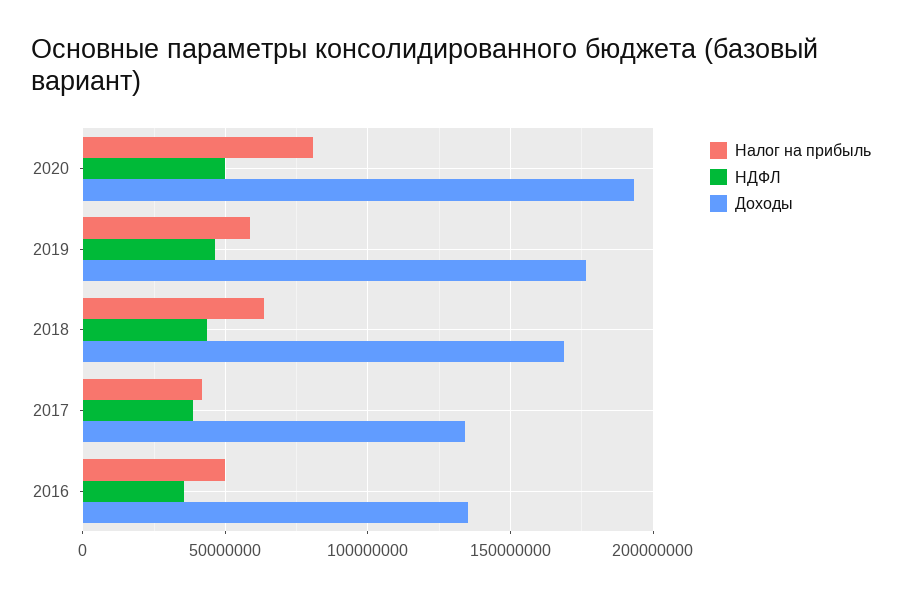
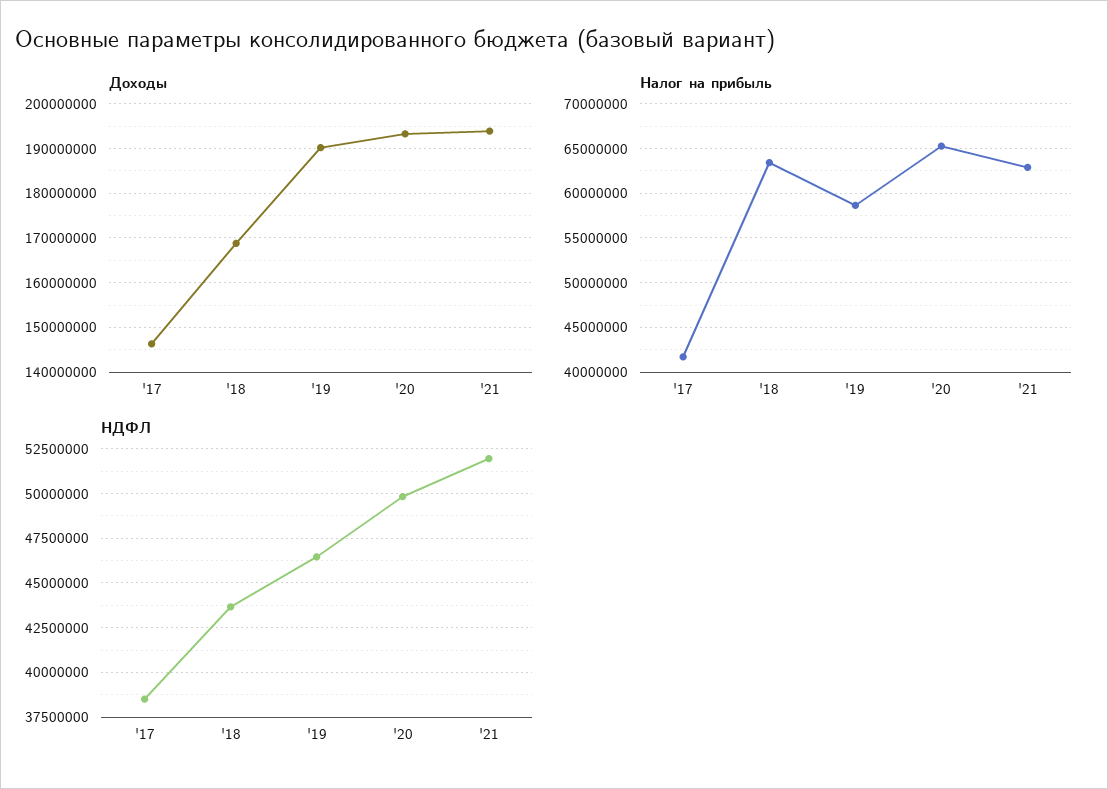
Налог на прибыль, 2020: 80000000 -> 65000000
Доходы, 2019: 175000000 -> 190000000
Доходы, 2017: 135000000 -> 146000000
Налог на прибыль, 2016: 50000000 -> none
НДФЛ, 2016: 35000000 -> none
Доходы, 2016: 135000000 -> none
Доходы, '21: none -> 194000000
Налог на прибыль, '21: none -> 63000000
НДФЛ, '21: none -> 52000000

